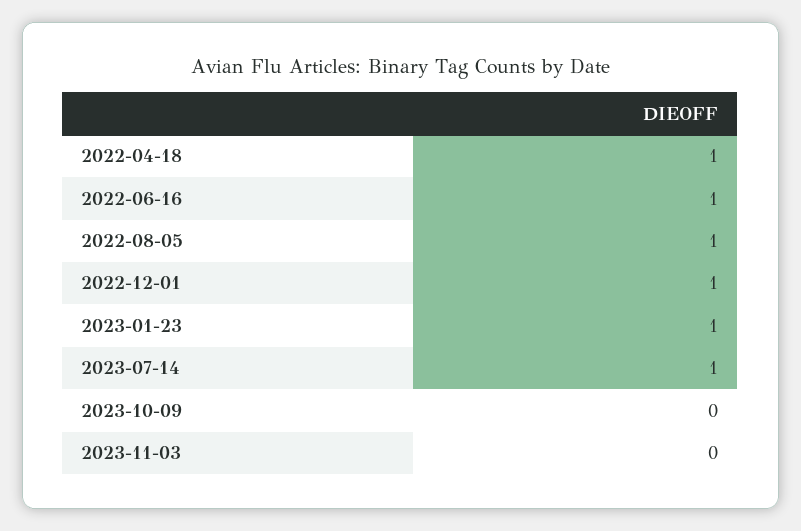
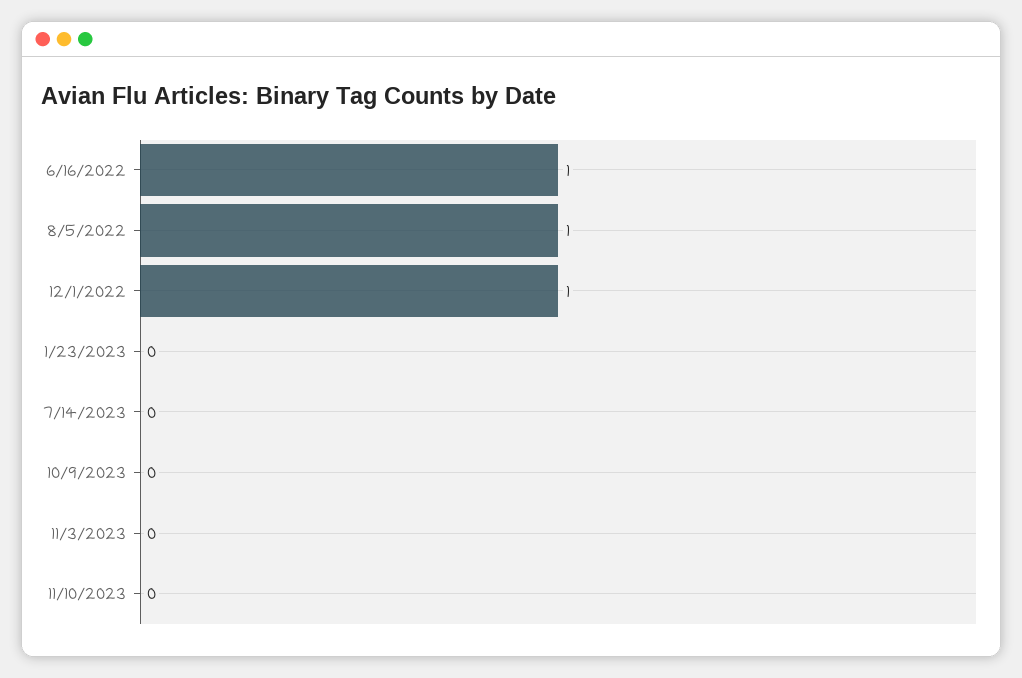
2022-04-18: 1 -> none
2023-01-23: 1 -> 0
2023-07-14: 1 -> 0
11/10/2023: none -> 0

